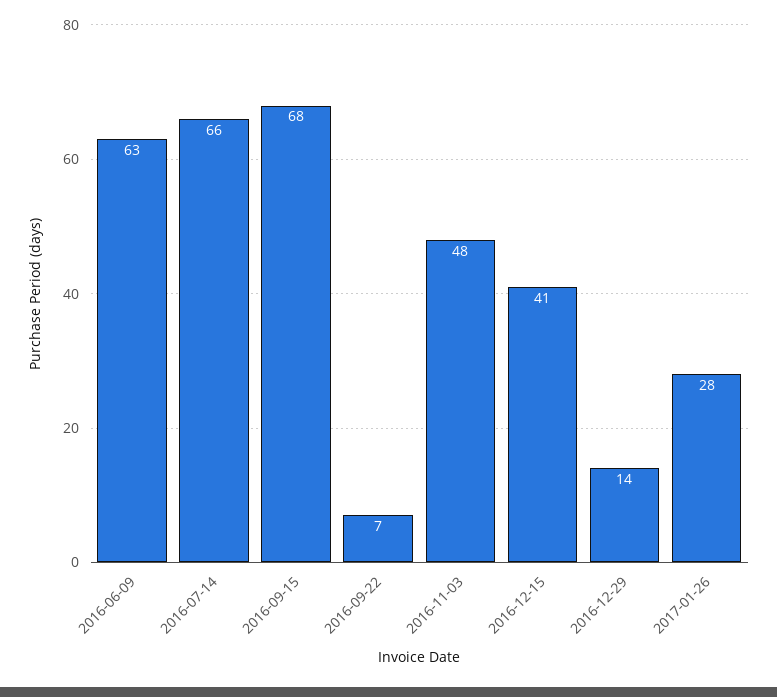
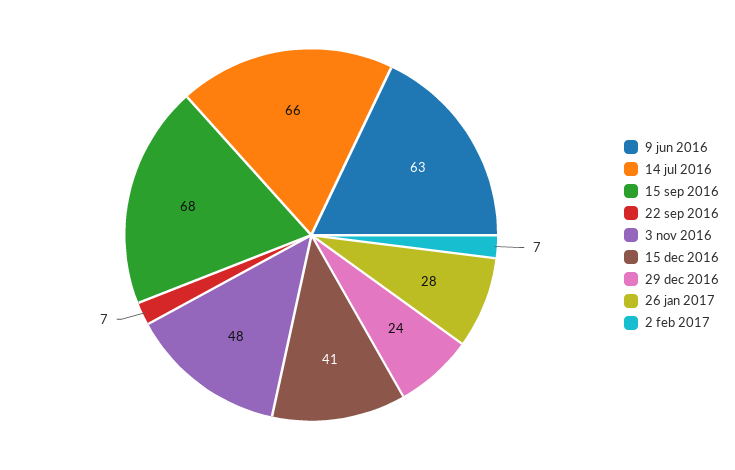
2016-12-29: 14 -> 24
2 feb 2017: none -> 7

